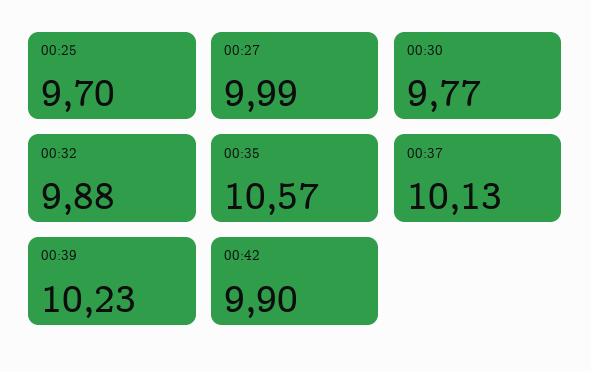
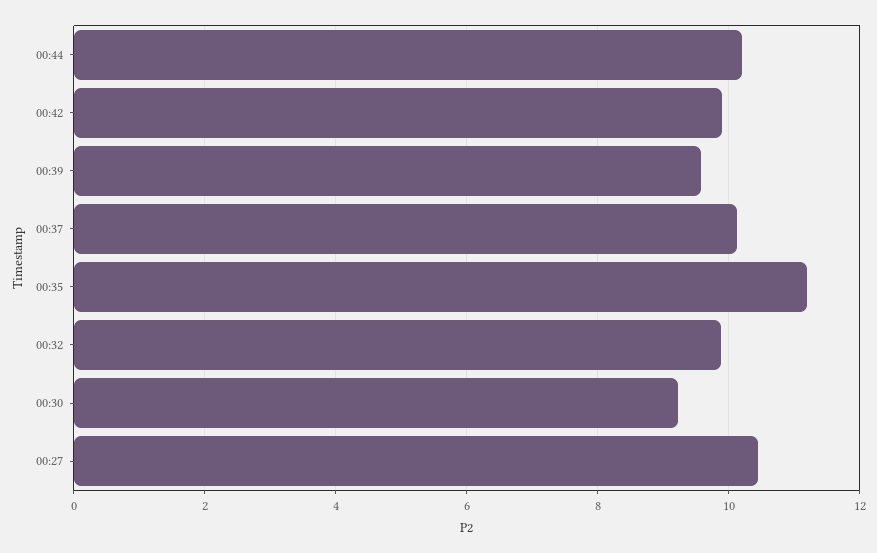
00:25: 9.7 -> none
00:27: 9.99 -> 10.4
00:30: 9.77 -> 9.2
00:35: 10.57 -> 11.2
00:39: 10.23 -> 9.6
00:44: none -> 10.2

